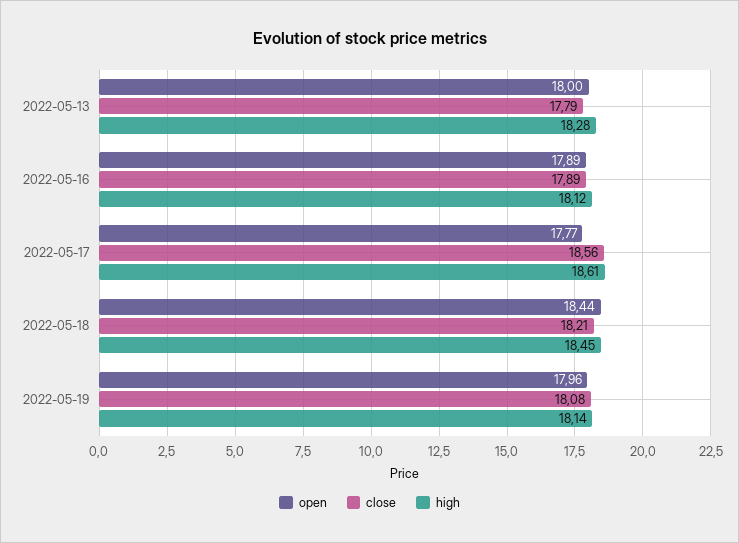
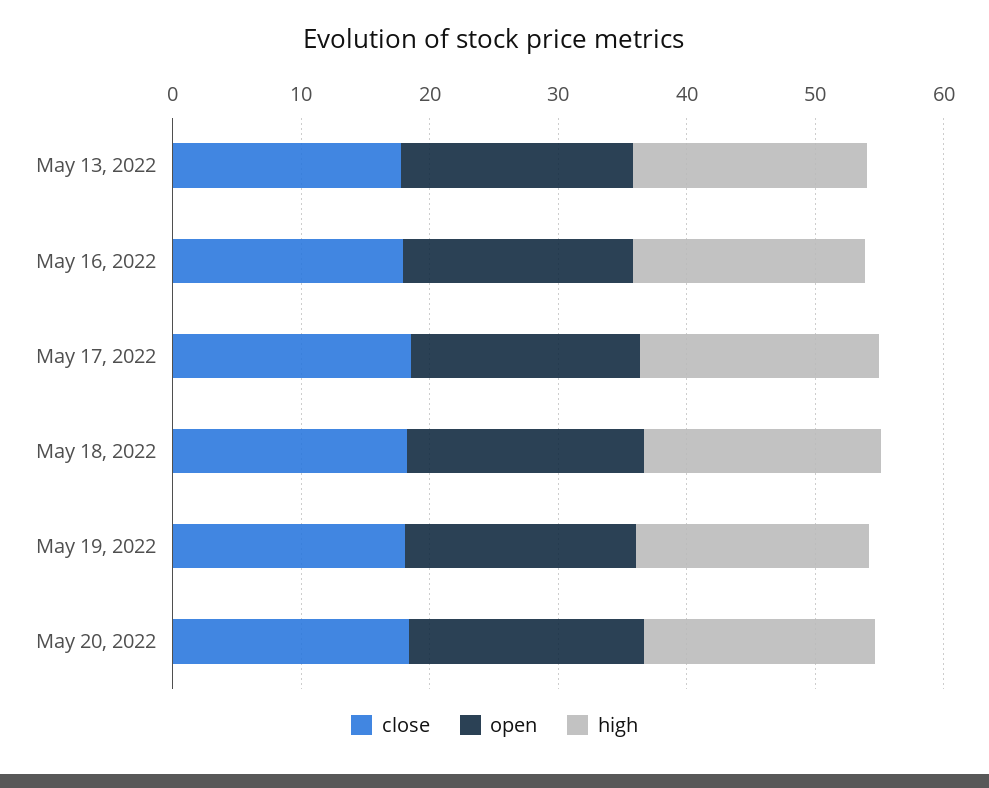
close, May 20, 2022: none -> 18
open, May 20, 2022: none -> 18
high, May 20, 2022: none -> 18

